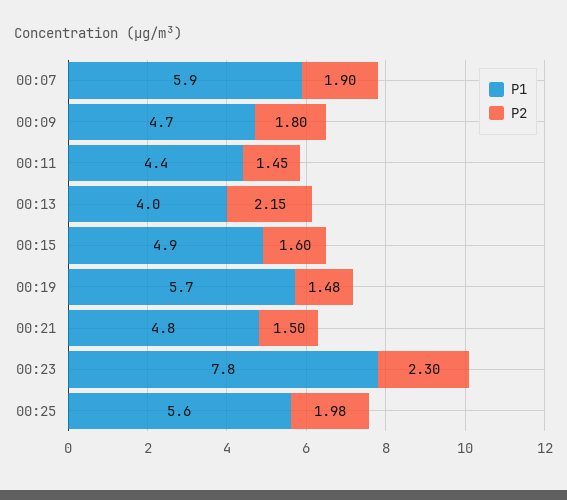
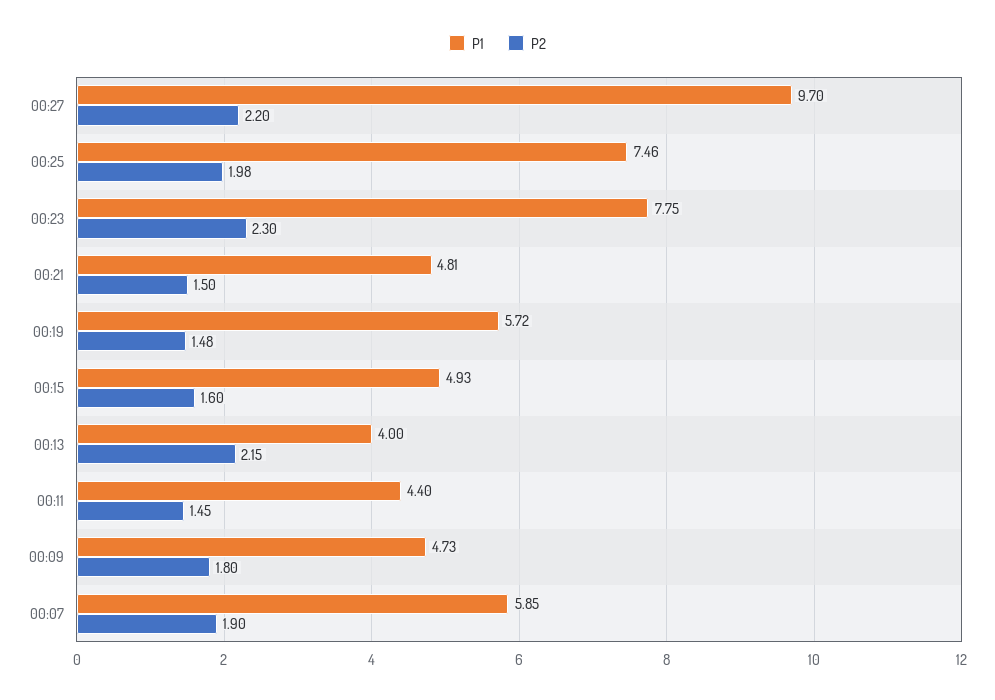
P1, 00:25: 5.6 -> 7.46
P1, 00:27: none -> 9.7
P2, 00:27: none -> 2.2

